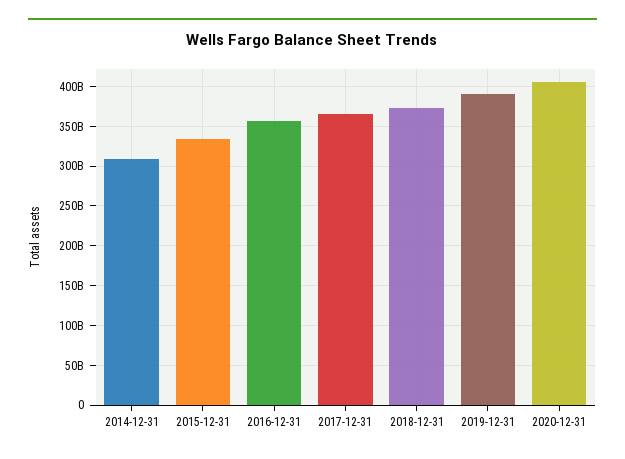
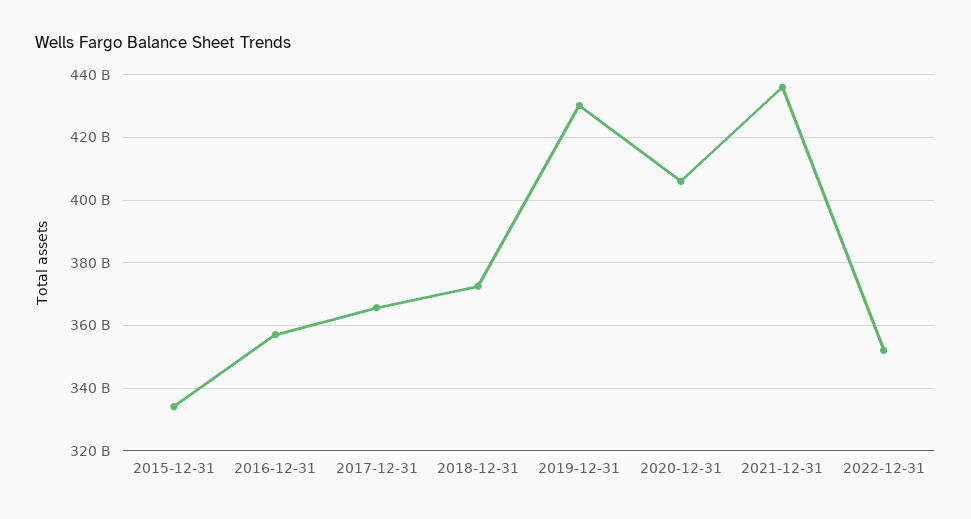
2014-12-31: 310000000000 -> none
2019-12-31: 390000000000 -> 430000000000
2021-12-31: none -> 436000000000
2022-12-31: none -> 352000000000

